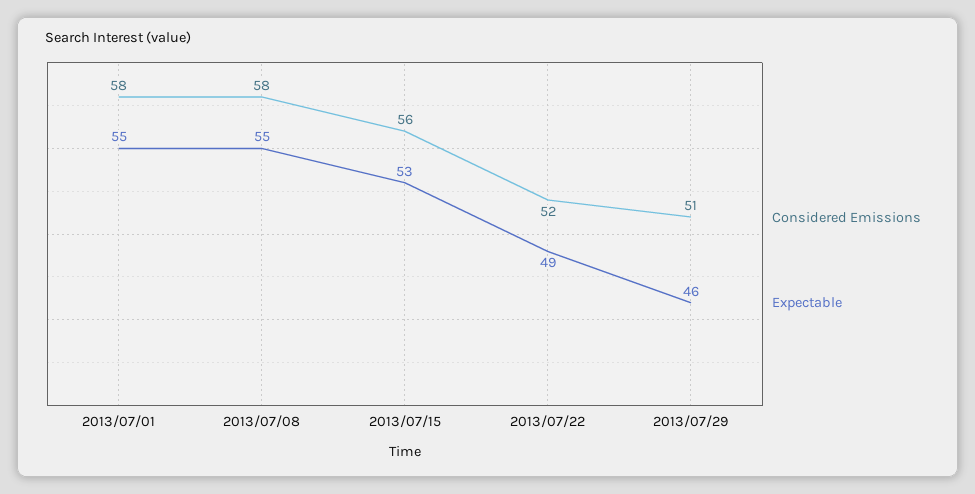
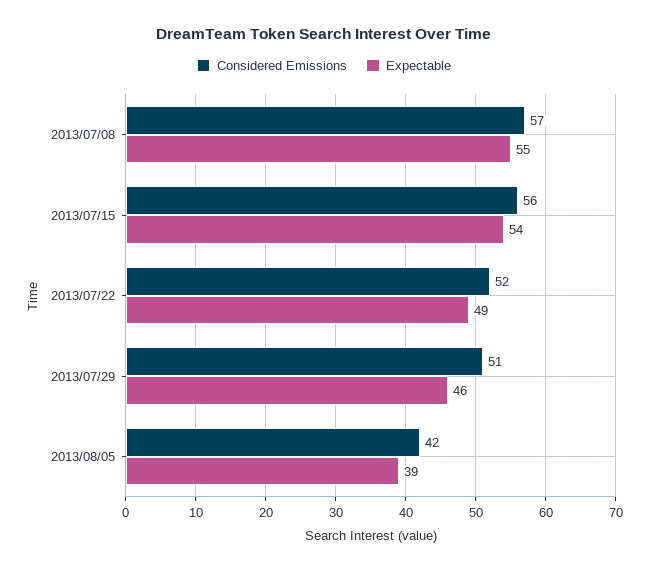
Considered Emissions, 2013/07/01: 58 -> none
Expectable, 2013/07/01: 55 -> none
Considered Emissions, 2013/07/08: 58 -> 57
Expectable, 2013/07/15: 53 -> 54
Considered Emissions, 2013/08/05: none -> 42
Expectable, 2013/08/05: none -> 39

